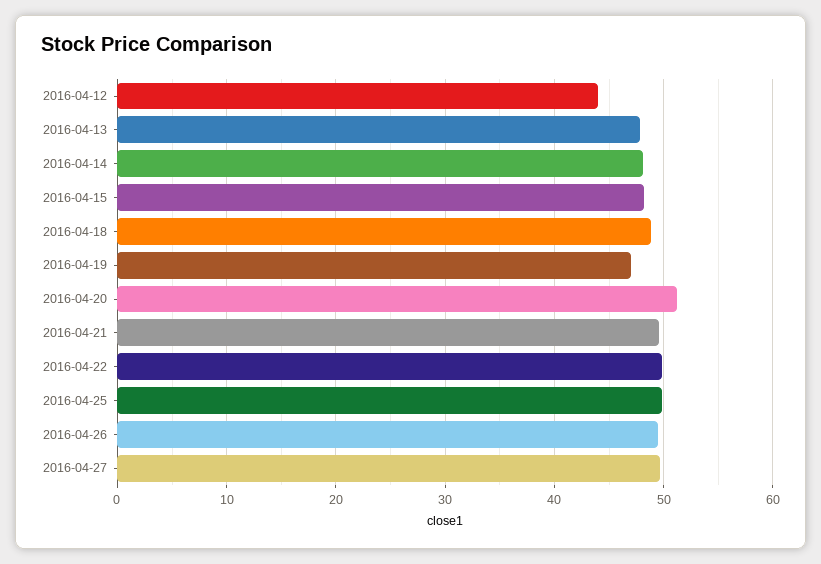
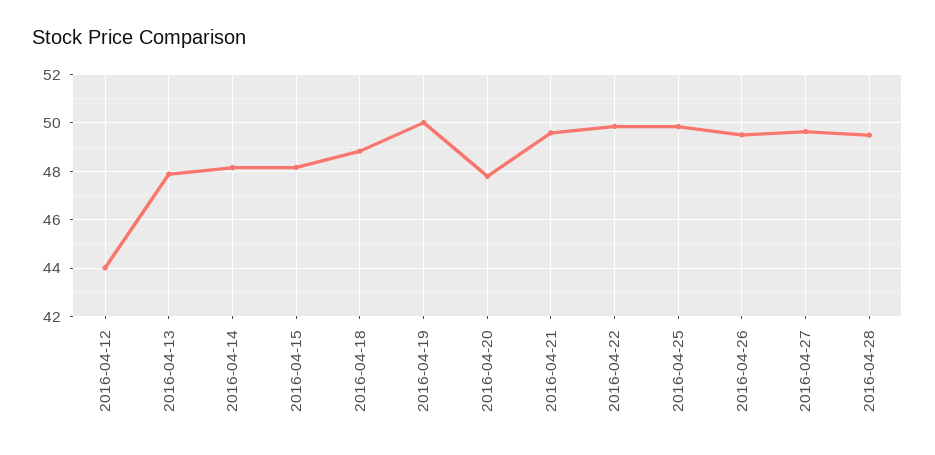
2016-04-19: 47 -> 50
2016-04-20: 51 -> 47.75
2016-04-28: none -> 49.5

